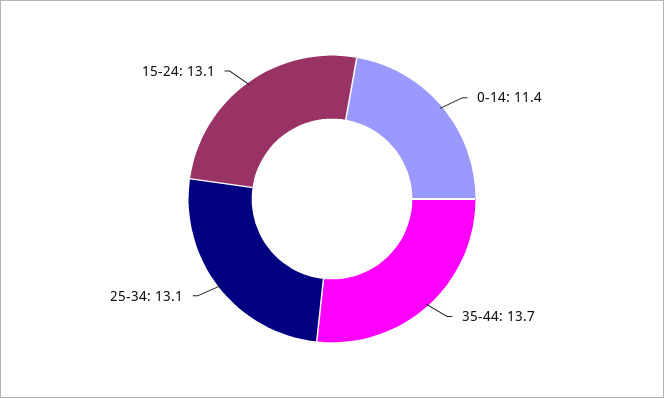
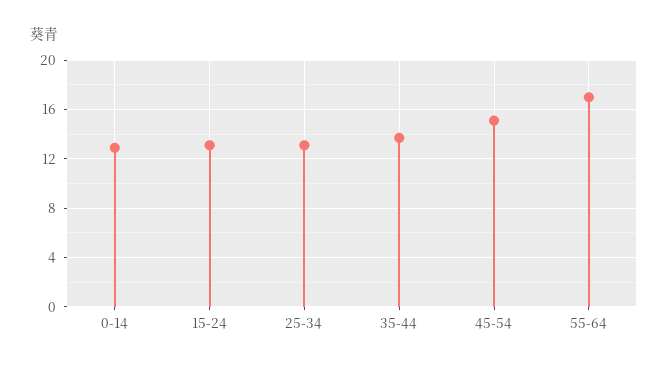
0-14: 11.4 -> 13
45-54: none -> 15
55-64: none -> 17

